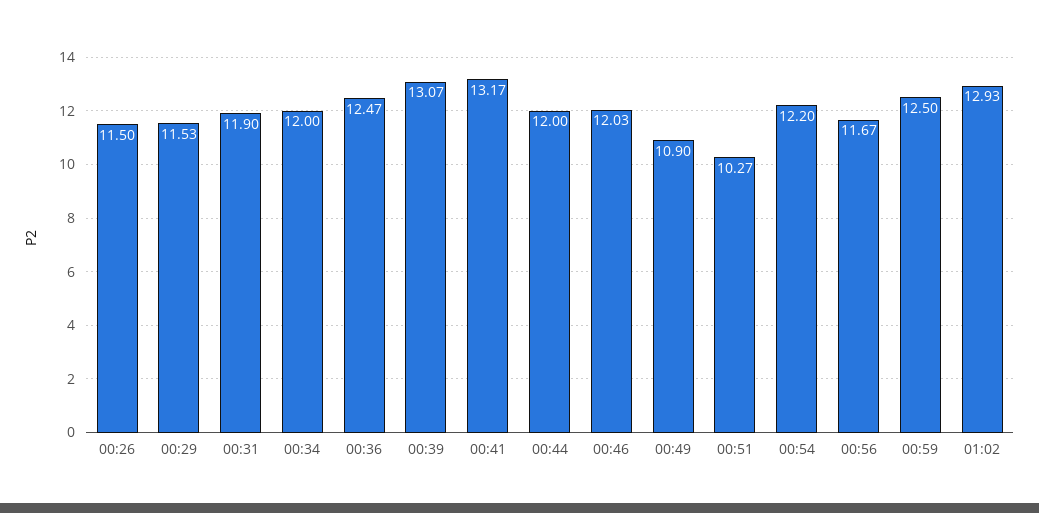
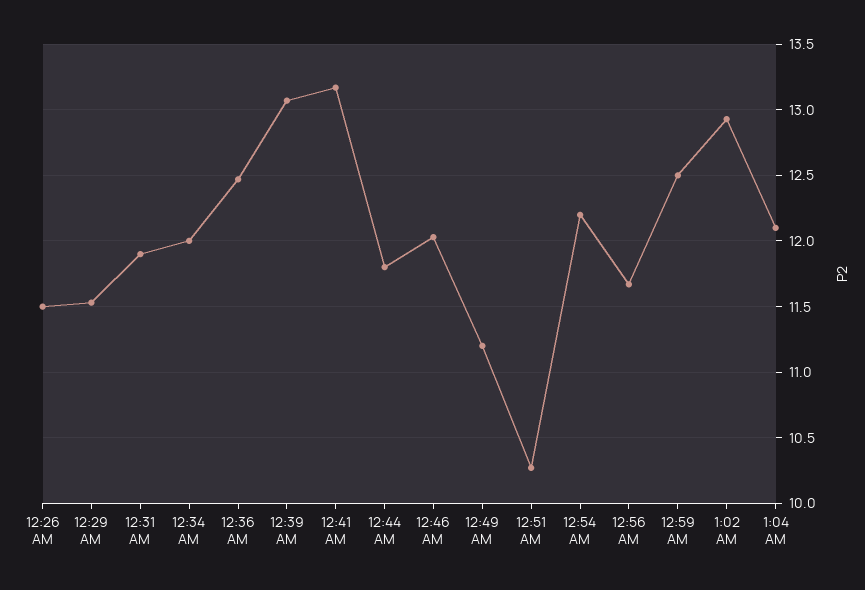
00:44: 12 -> 11.8
00:49: 10.9 -> 11.2
1:04 AM: none -> 12.1

